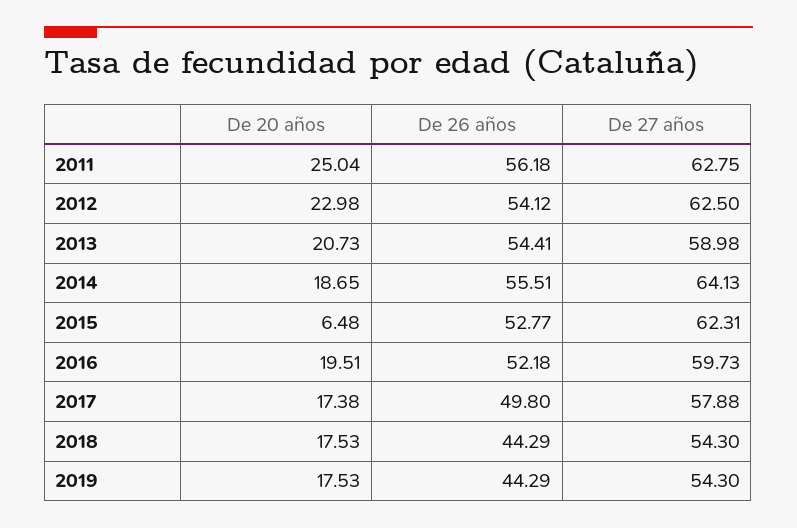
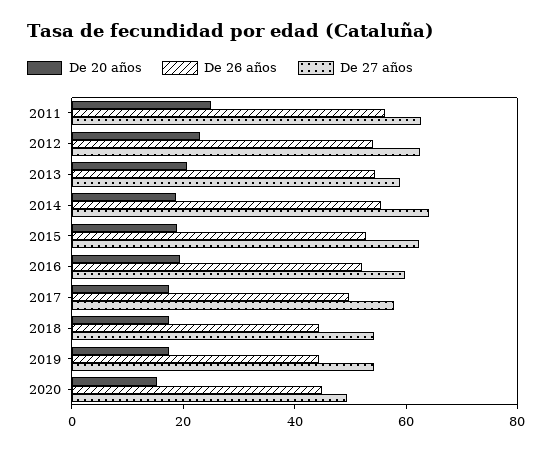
De 20 años, 2015: 6.48 -> 20
De 20 años, 2020: none -> 15
De 26 años, 2020: none -> 45
De 27 años, 2020: none -> 50

